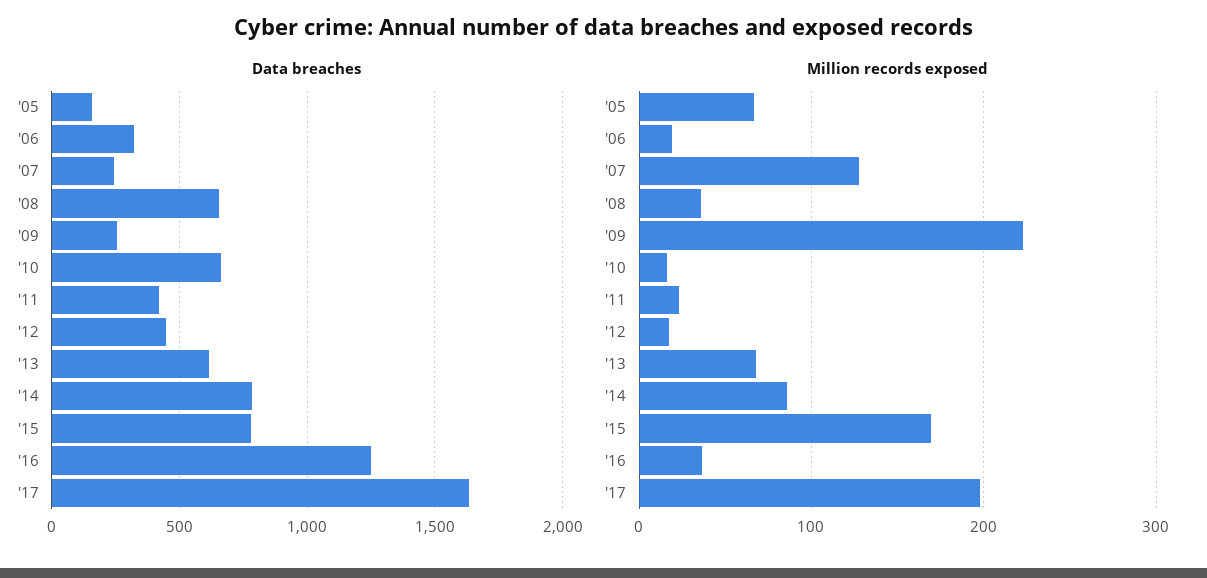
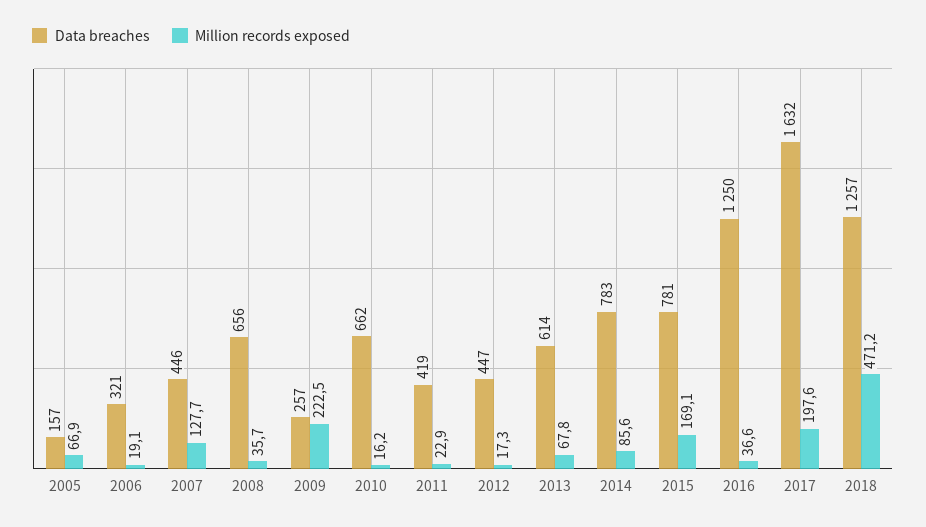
Data breaches, '07: 250 -> 446
Data breaches, 2018: none -> 1257
Million records exposed, 2018: none -> 471.2

